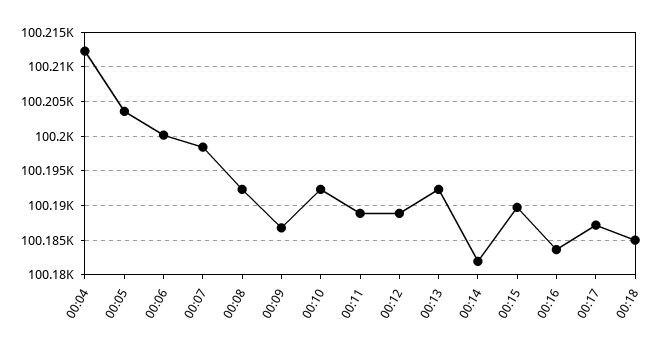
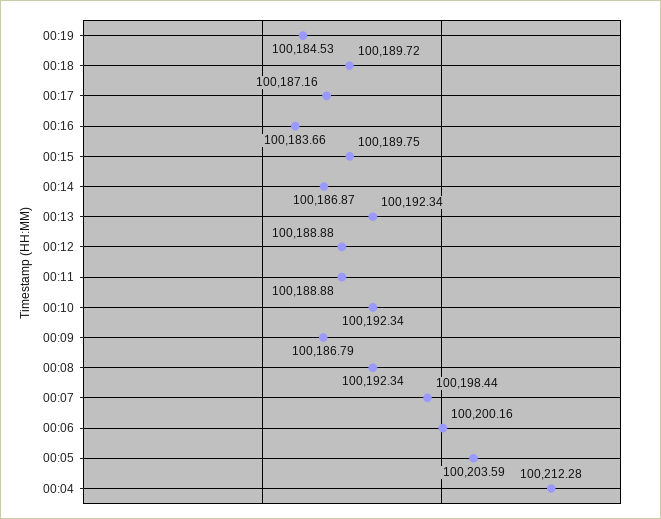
00:14: 100182 -> 100186.87
00:18: 100185 -> 100189.72
00:19: none -> 100184.53

